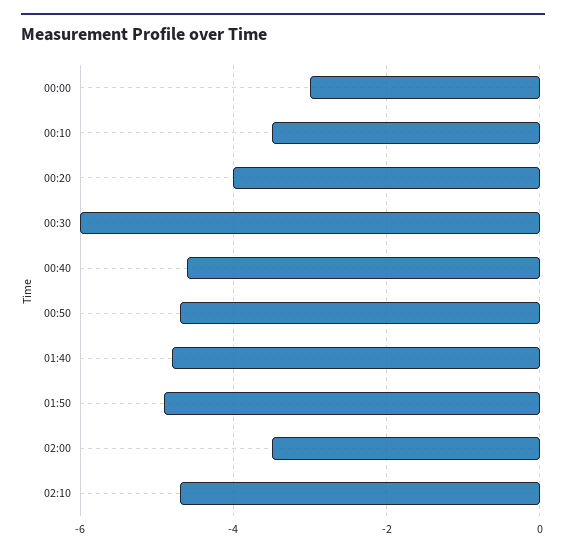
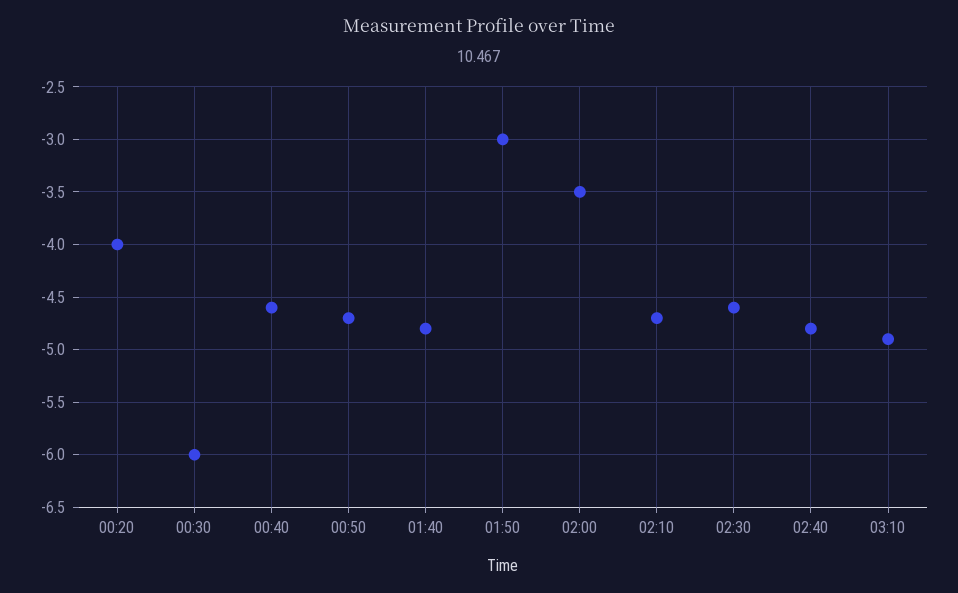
00:00: -3 -> none
00:10: -3.5 -> none
01:50: -5 -> -3
02:30: none -> -4.6
02:40: none -> -4.8
03:10: none -> -4.9

